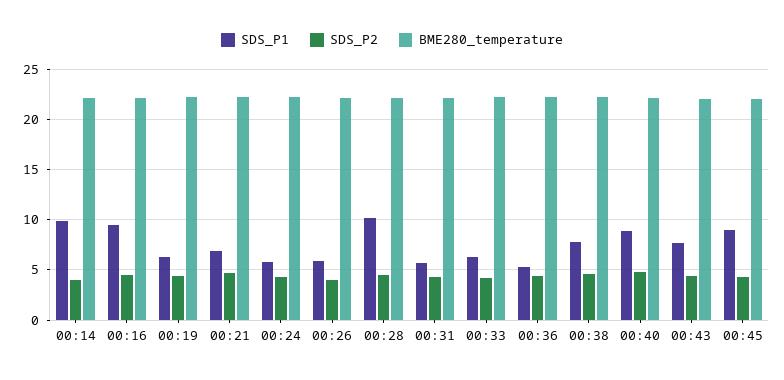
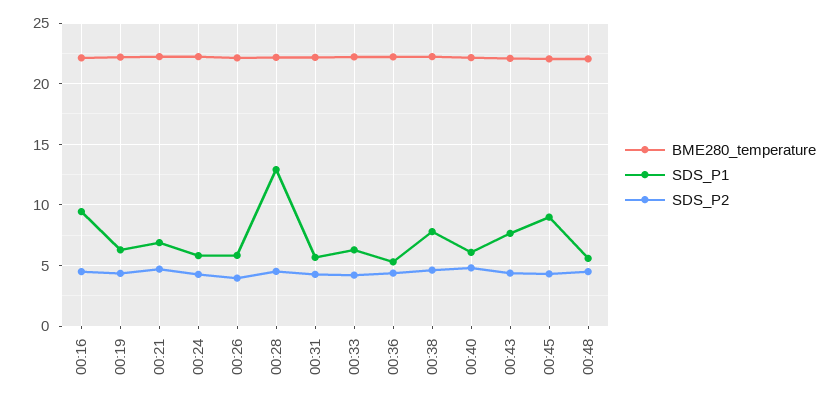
SDS_P1, 00:14: 10 -> none
SDS_P2, 00:14: 4 -> none
BME280_temperature, 00:14: 22 -> none
SDS_P1, 00:28: 10 -> 13
SDS_P1, 00:40: 9 -> 6
BME280_temperature, 00:48: none -> 22
SDS_P1, 00:48: none -> 5.5
SDS_P2, 00:48: none -> 4.5

